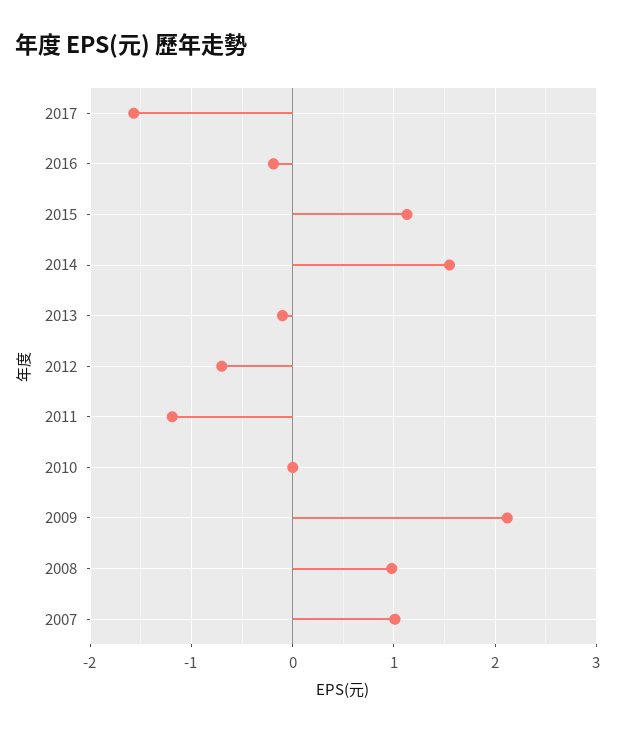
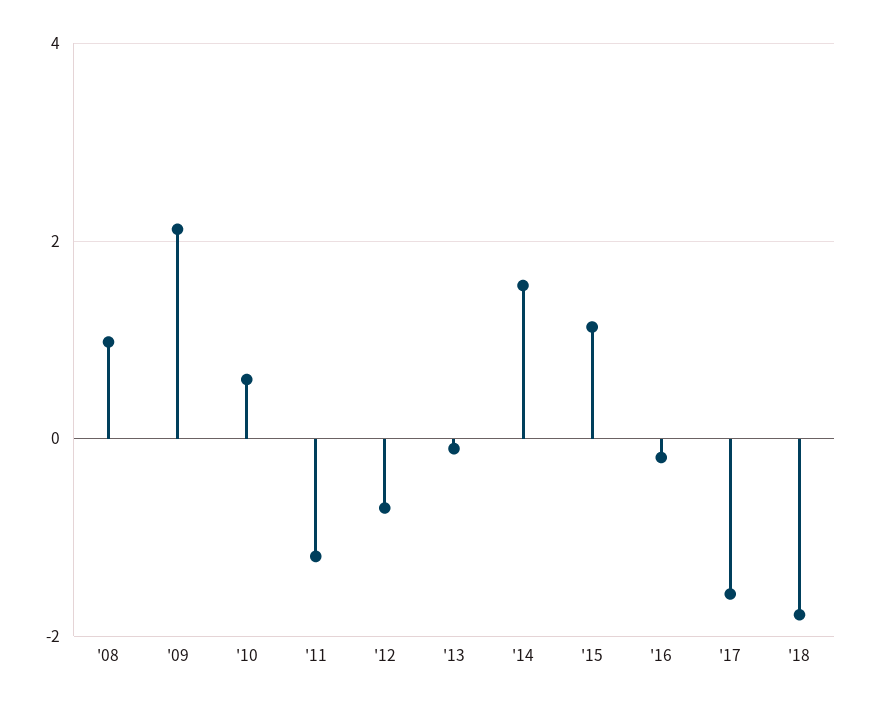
2010: 0 -> 0.6
2007: 1 -> none
'18: none -> -1.8

